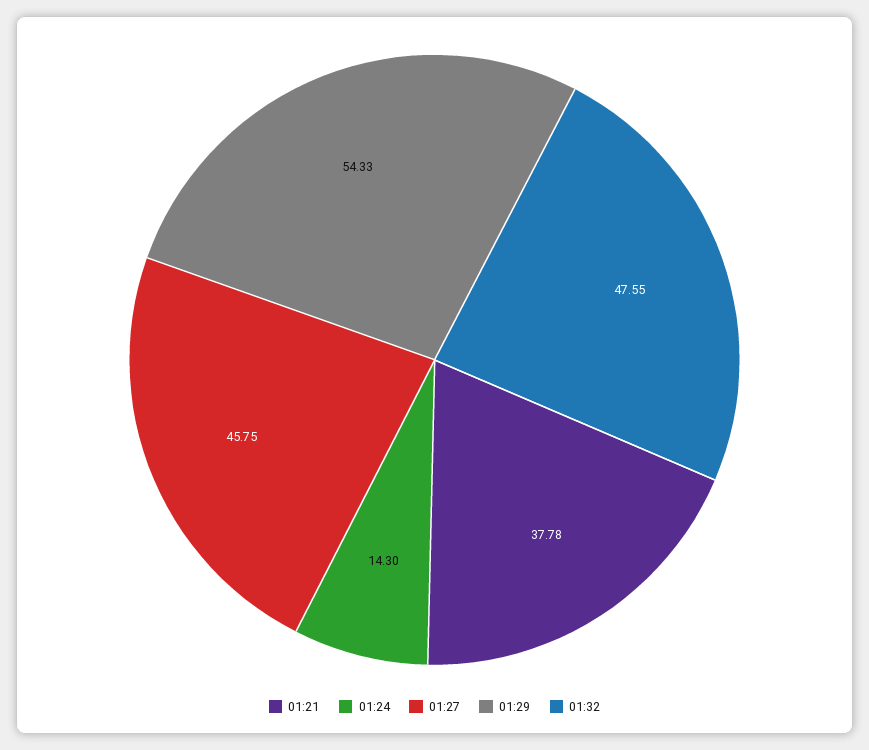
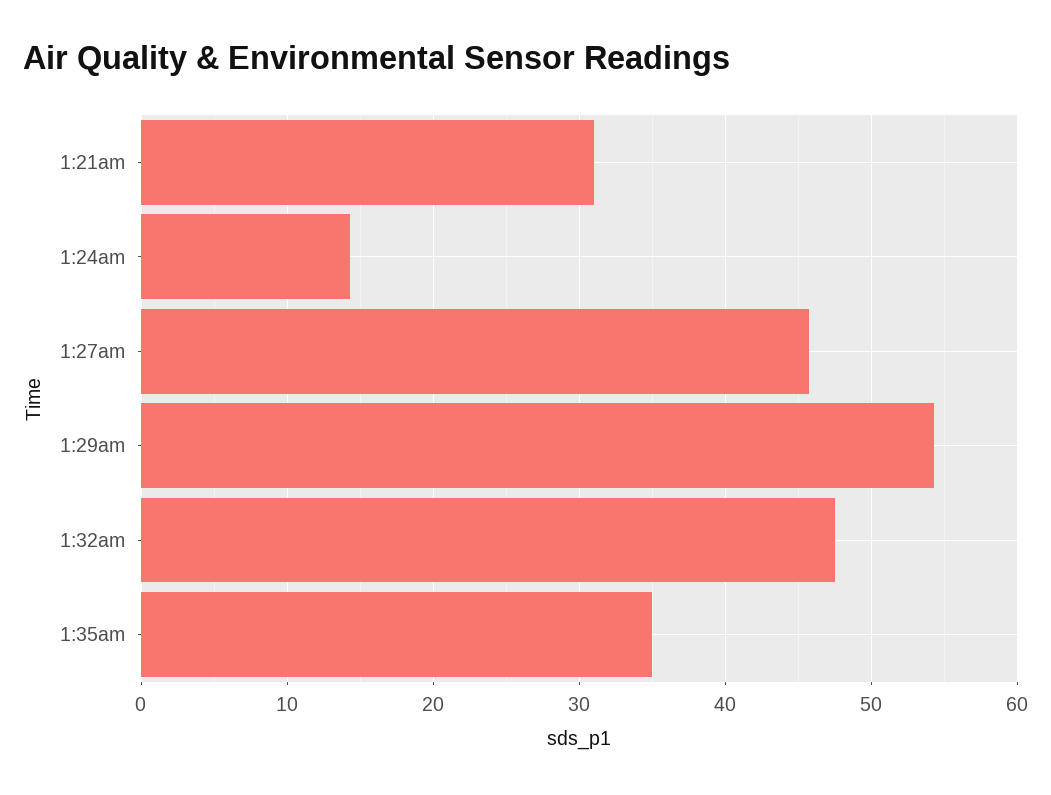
01:21: 37.78 -> 31
1:35am: none -> 35

